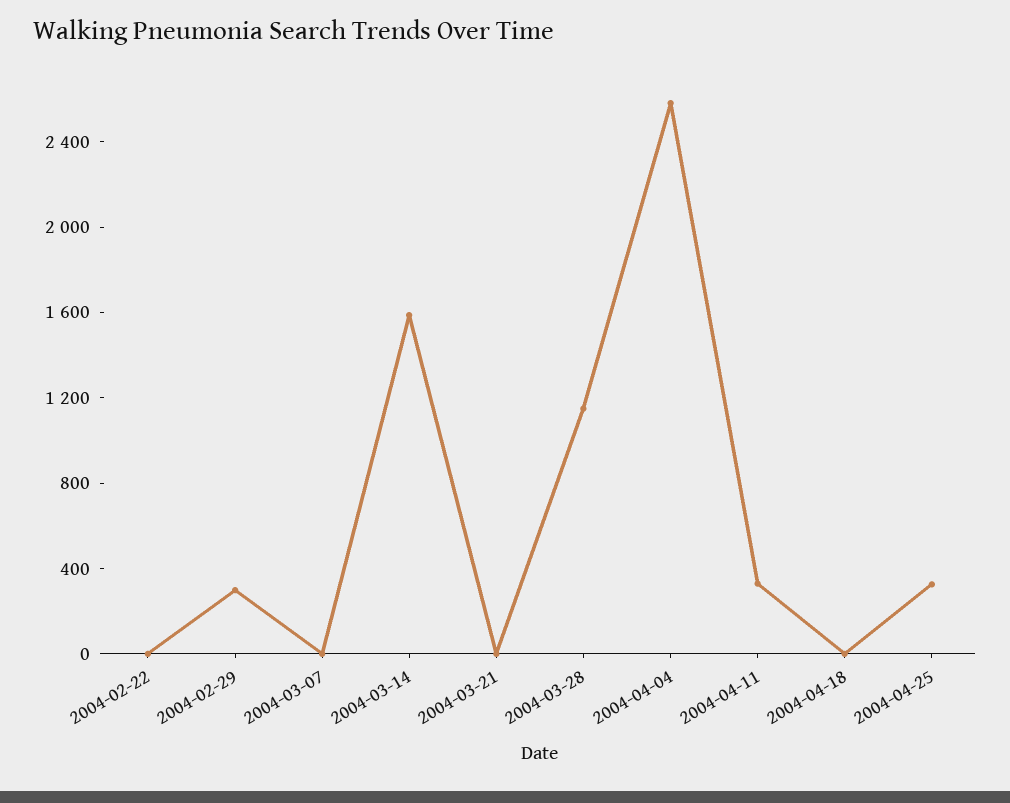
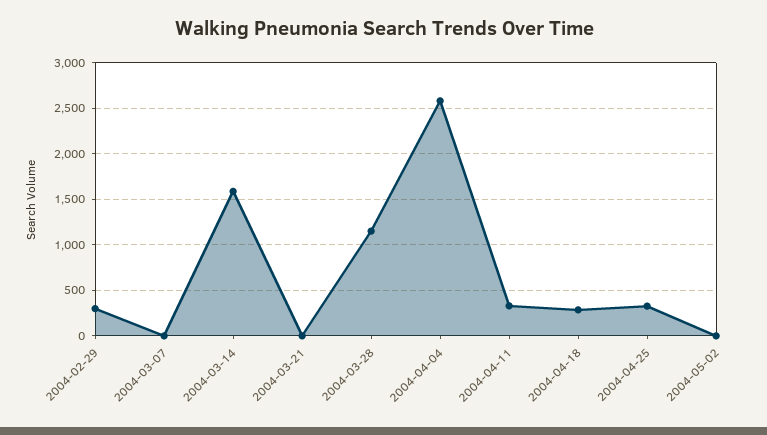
2004-02-22: 0 -> none
2004-04-18: 0 -> 300
2004-05-02: none -> 0

